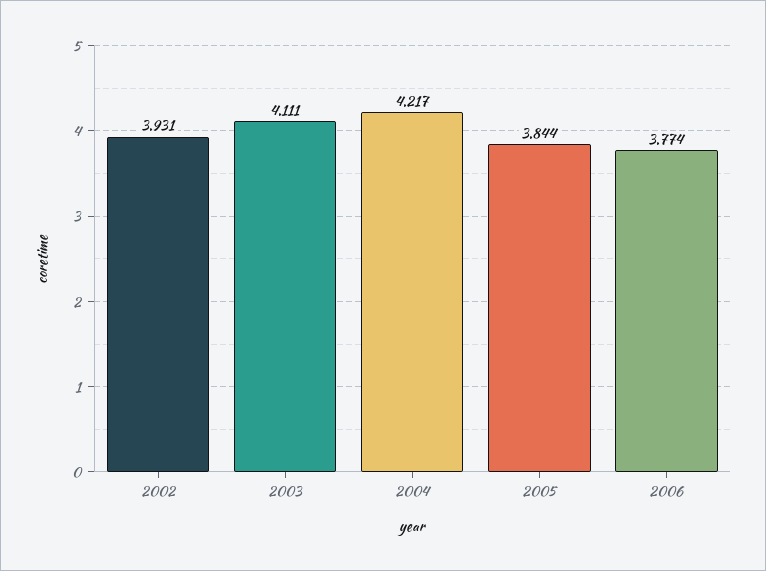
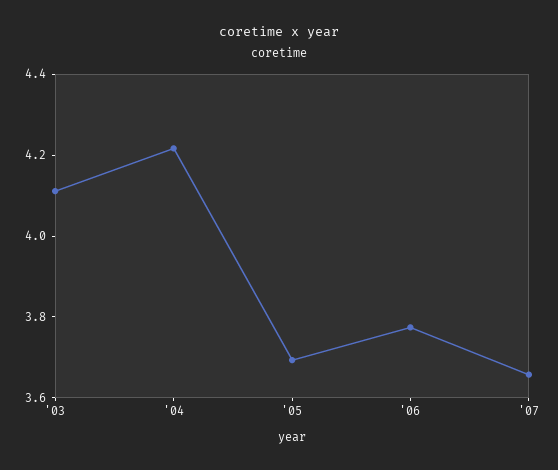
2002: 3.931 -> none
2005: 3.844 -> 3.7
'07: none -> 3.65

